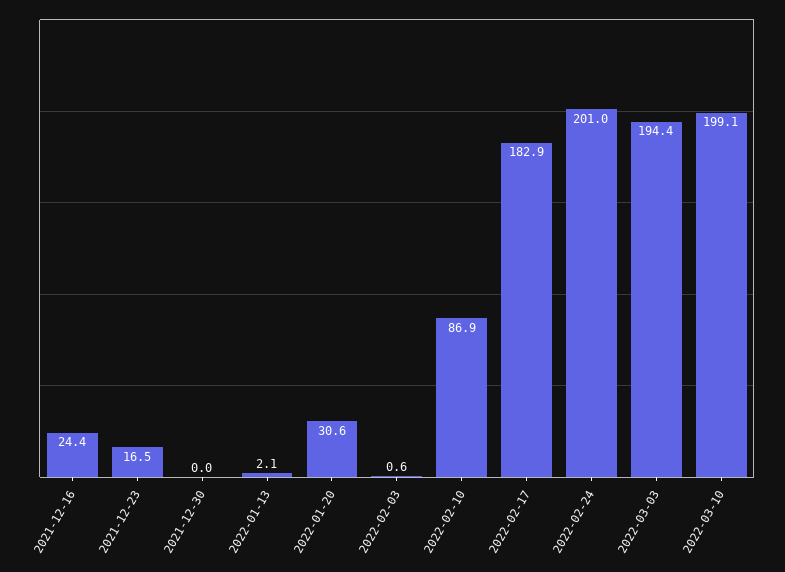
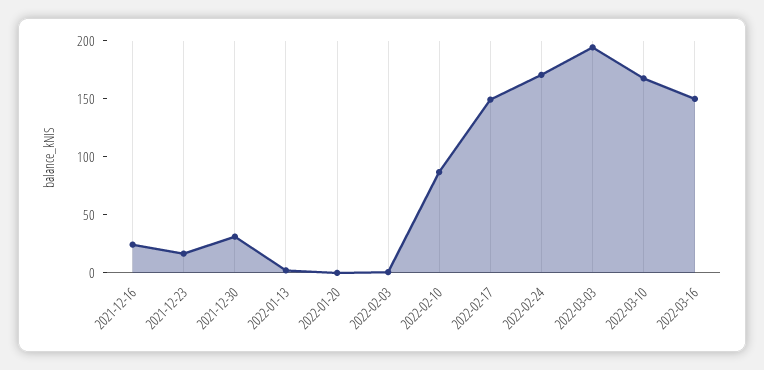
2021-12-30: 0 -> 30
2022-01-20: 30.6 -> 0
2022-02-17: 182.9 -> 150
2022-02-24: 201 -> 170
2022-03-10: 199.1 -> 170
2022-03-16: none -> 150

